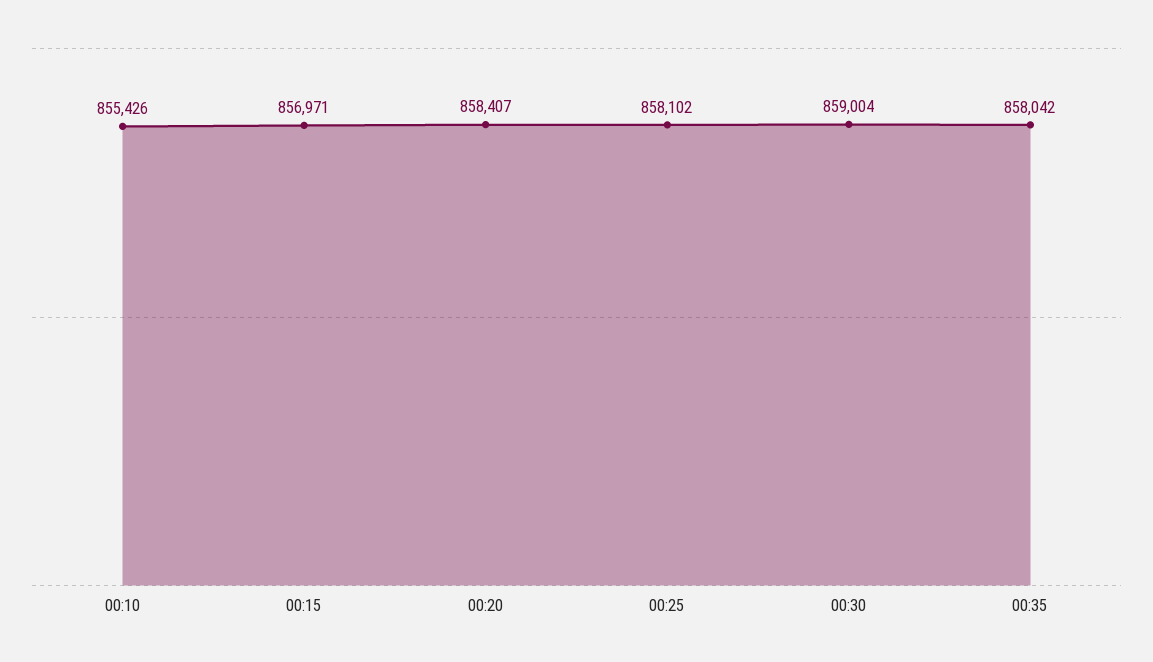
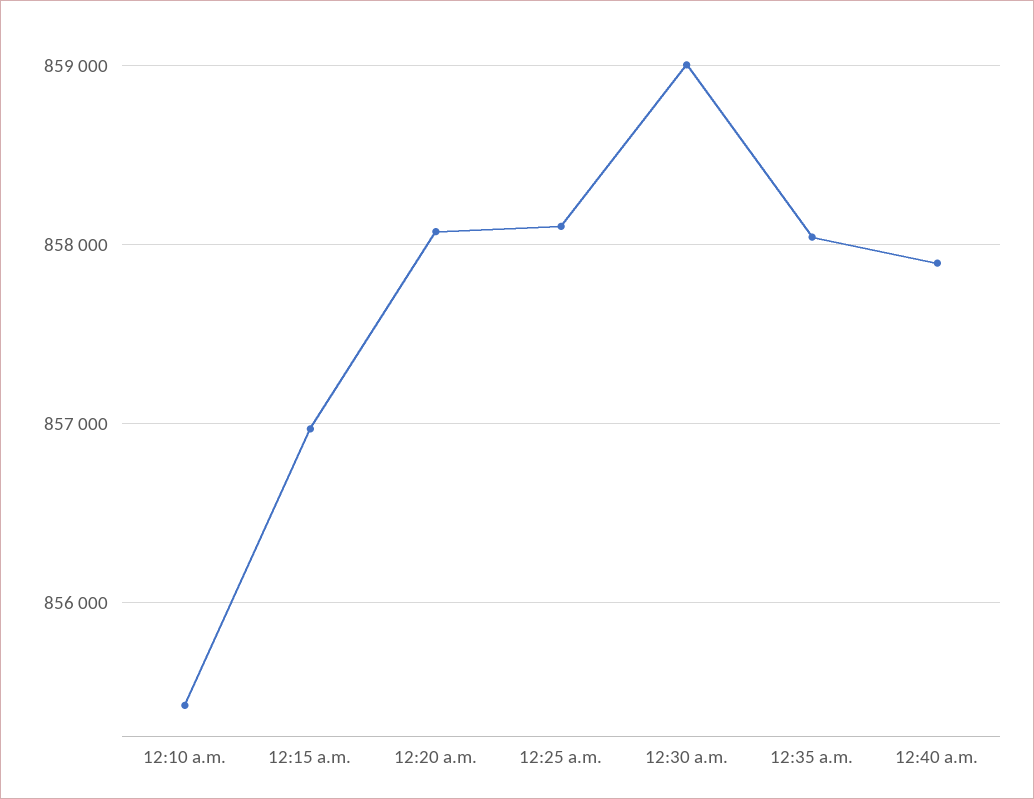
00:20: 858407 -> 858100
12:40 a.m.: none -> 857900

